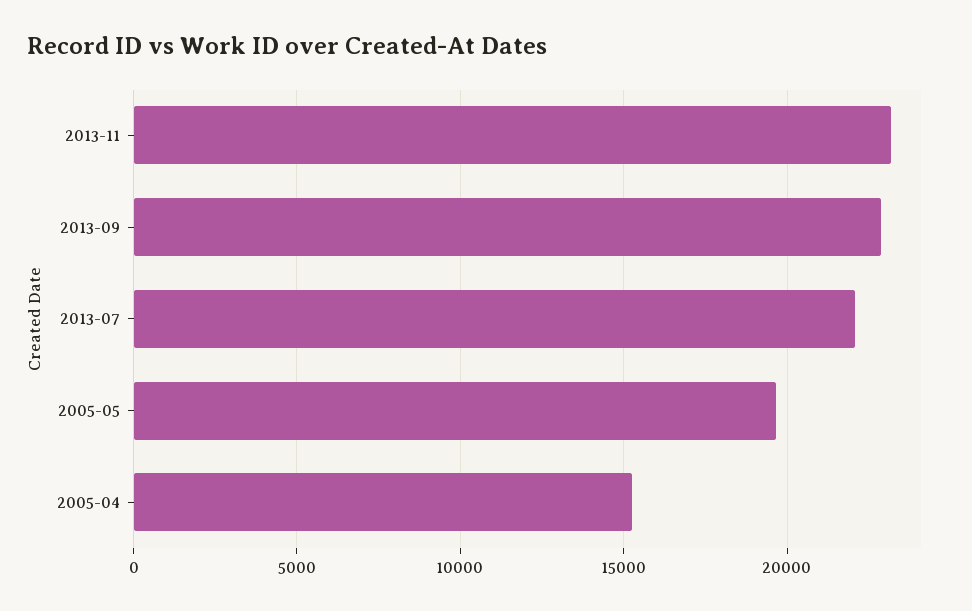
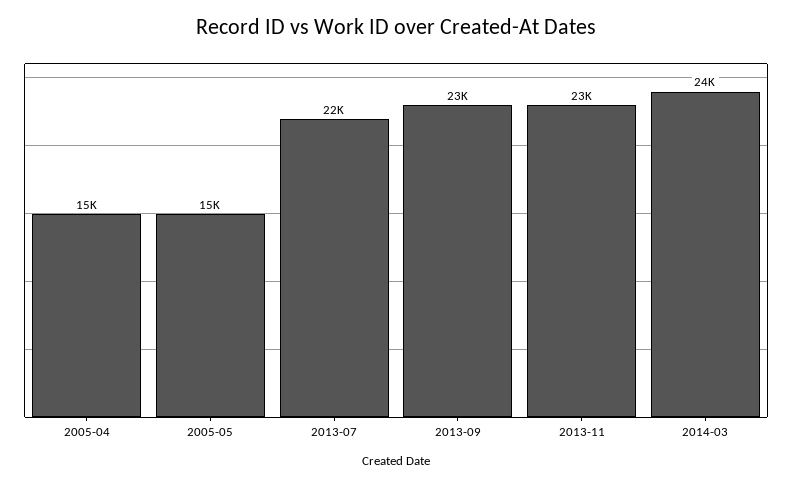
2005-05: 19500 -> 15000
2014-03: none -> 24000

